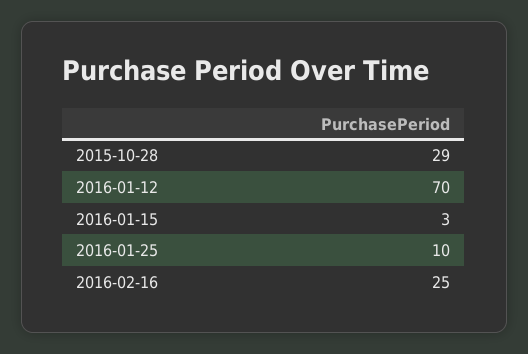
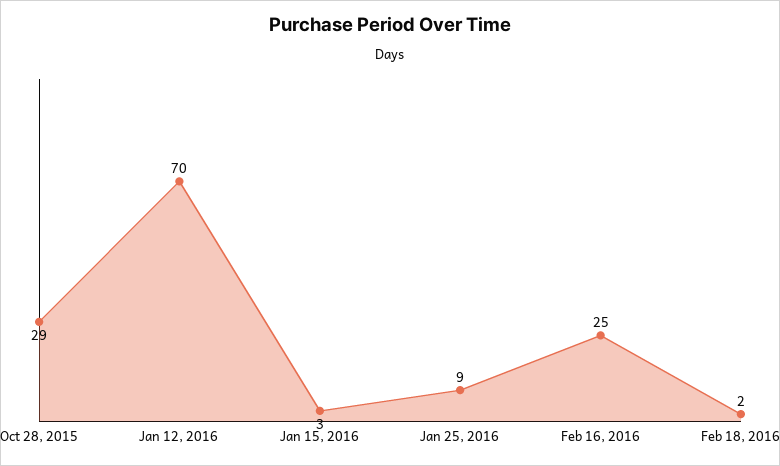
2016-01-25: 10 -> 9
Feb 18, 2016: none -> 2

